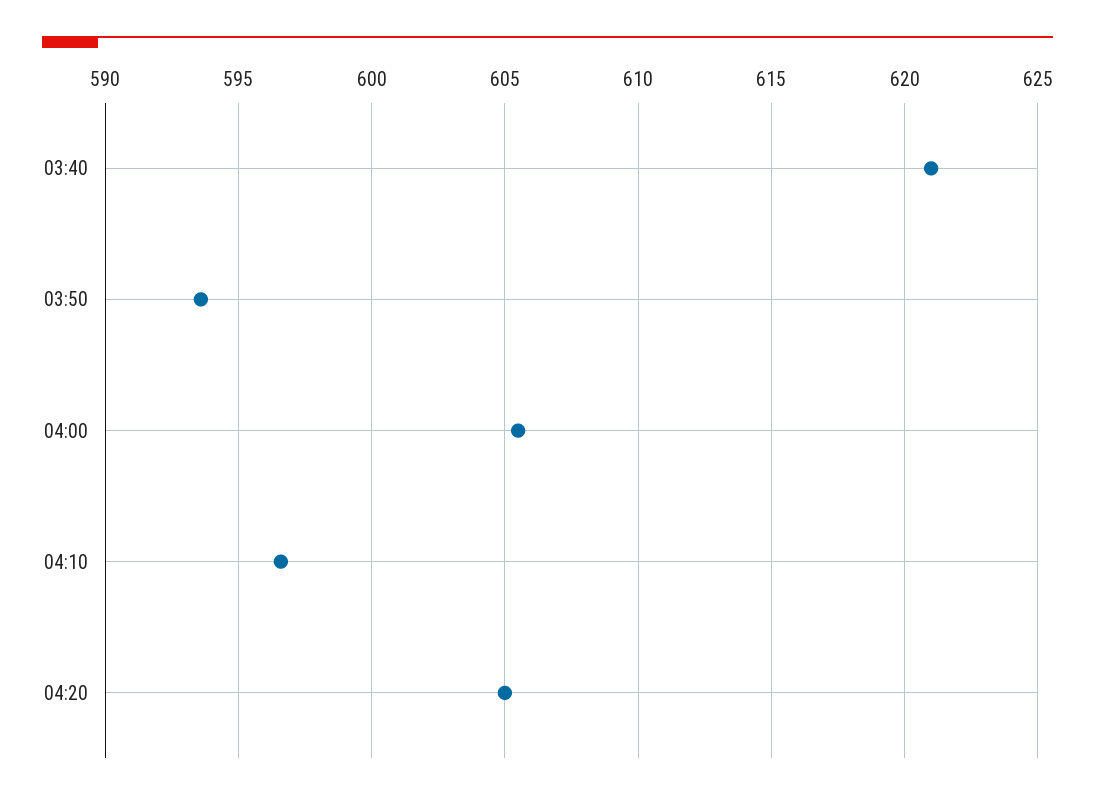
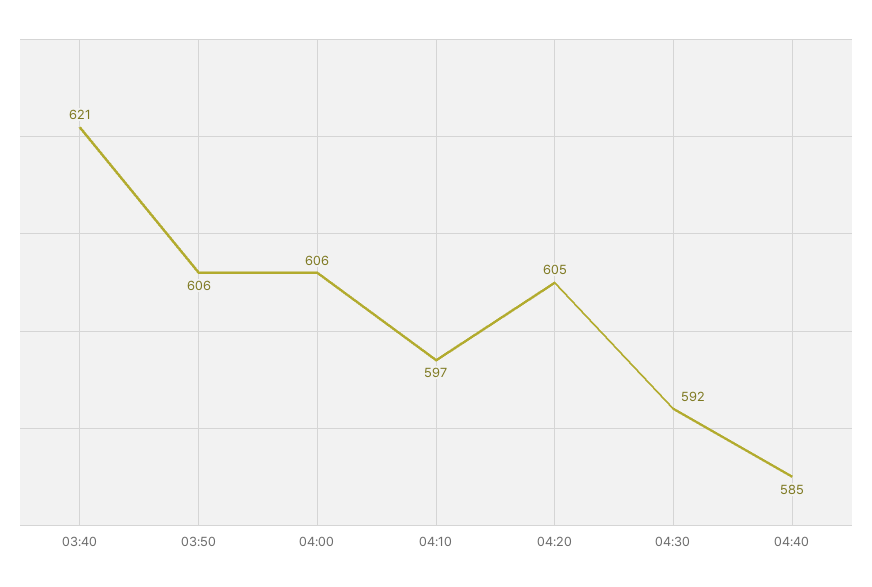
03:50: 593.5 -> 606
04:30: none -> 592
04:40: none -> 585

